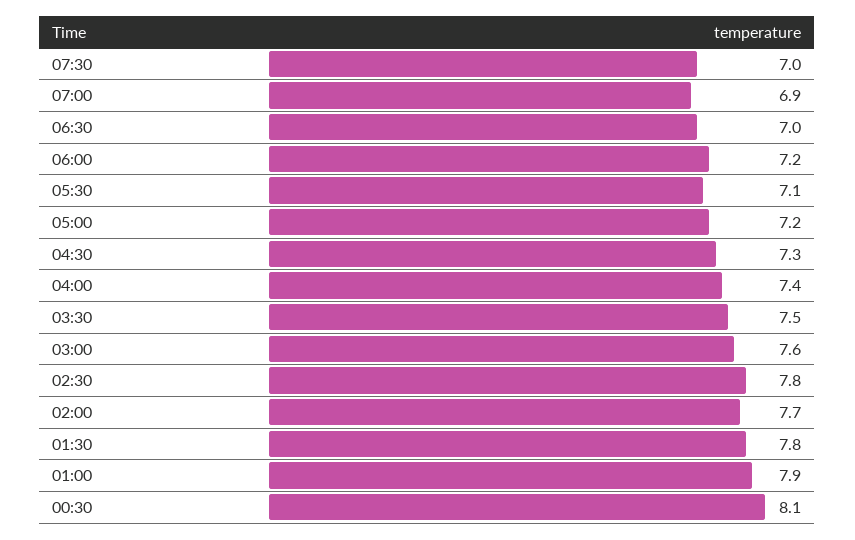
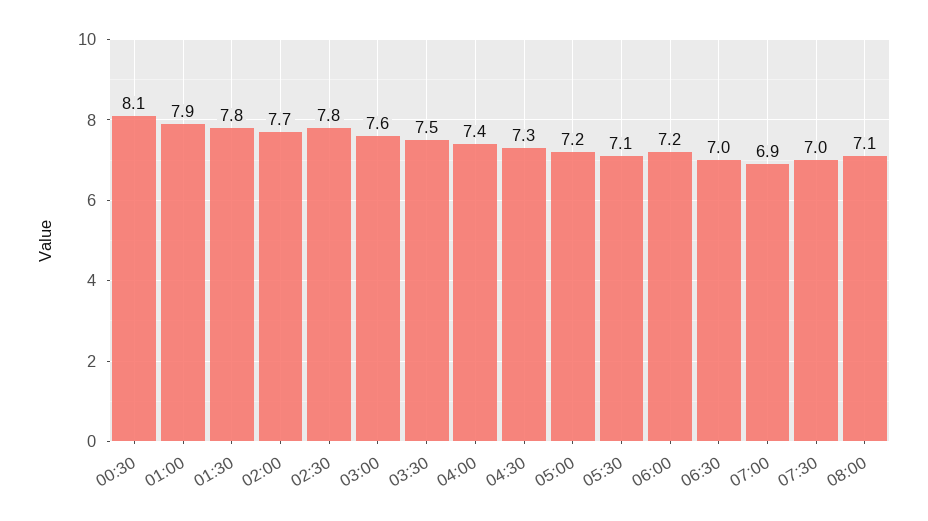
08:00: none -> 7.1

